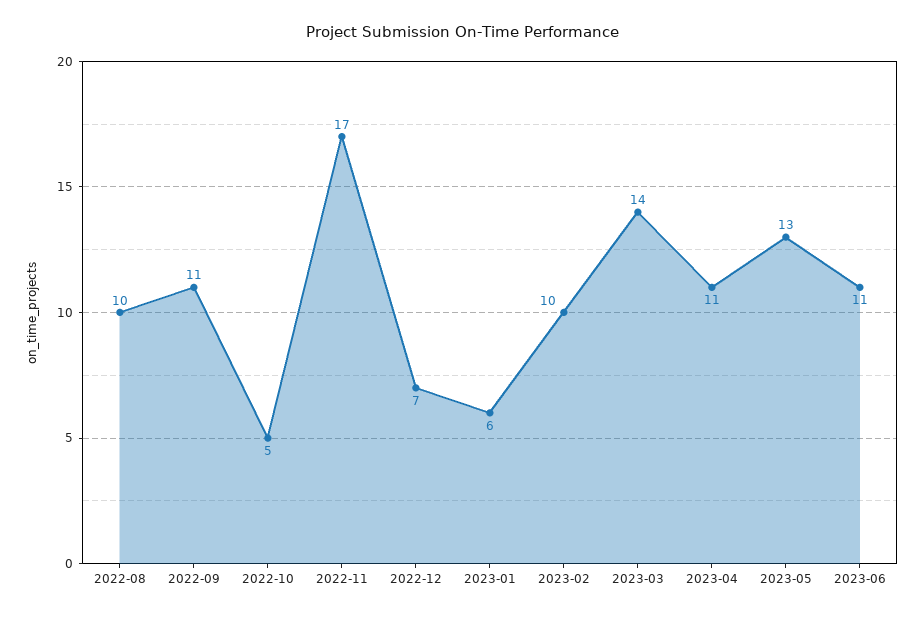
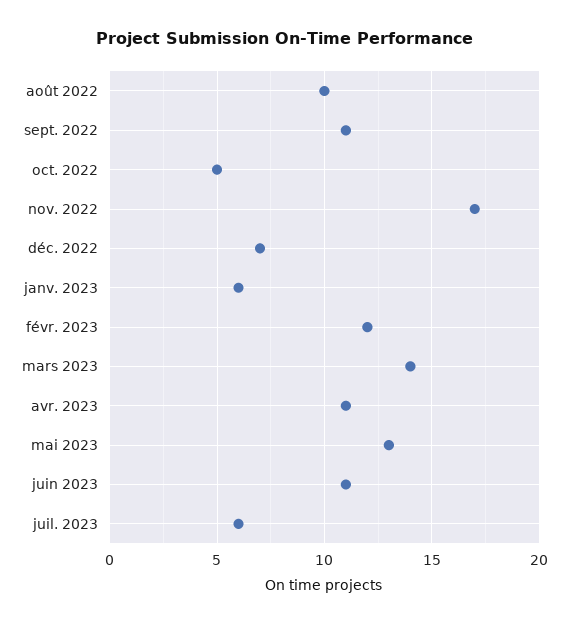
2023-02: 10 -> 12
juil. 2023: none -> 6

